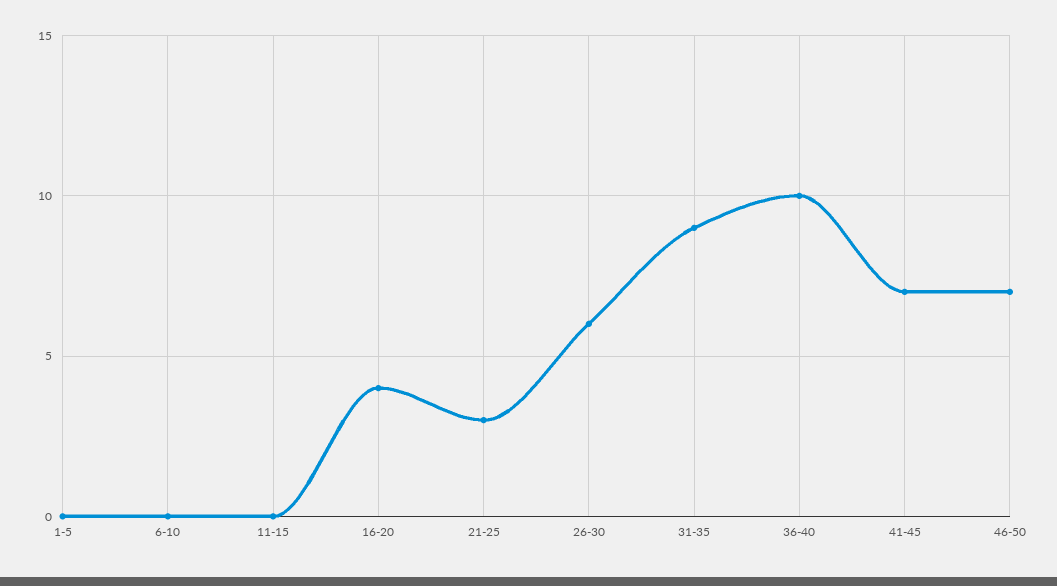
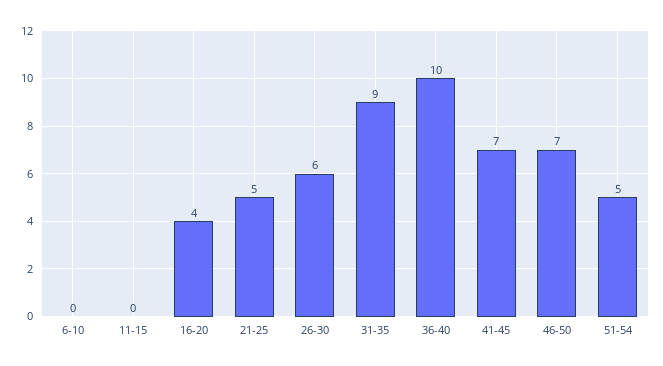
1-5: 0 -> none
21-25: 3 -> 5
51-54: none -> 5

